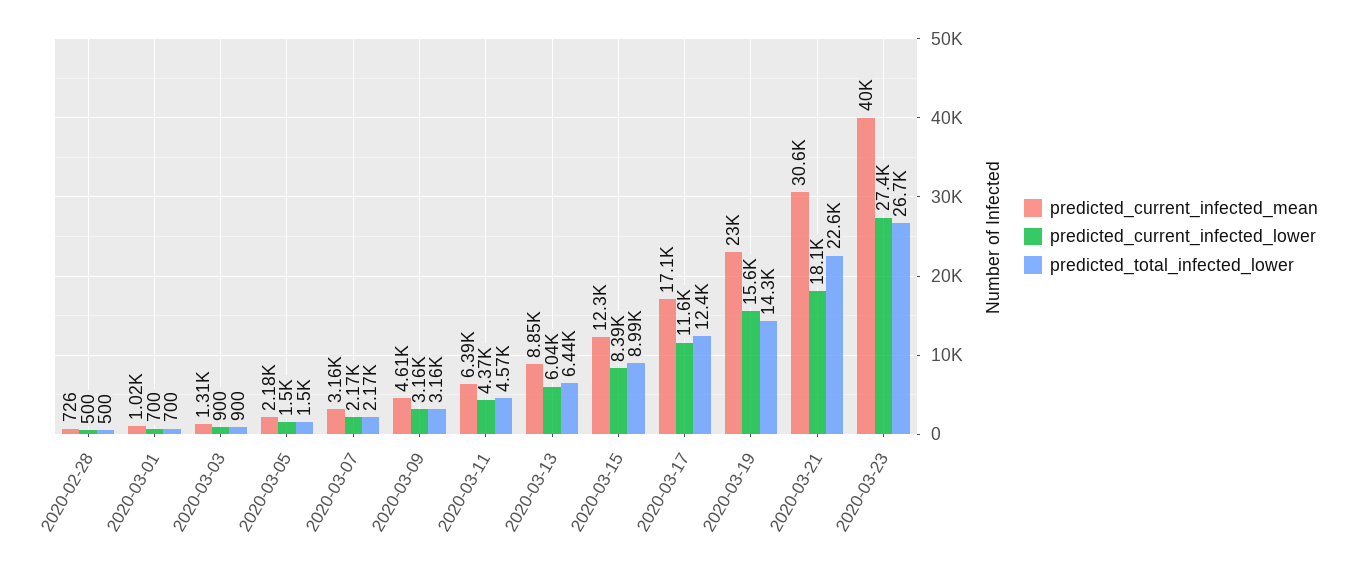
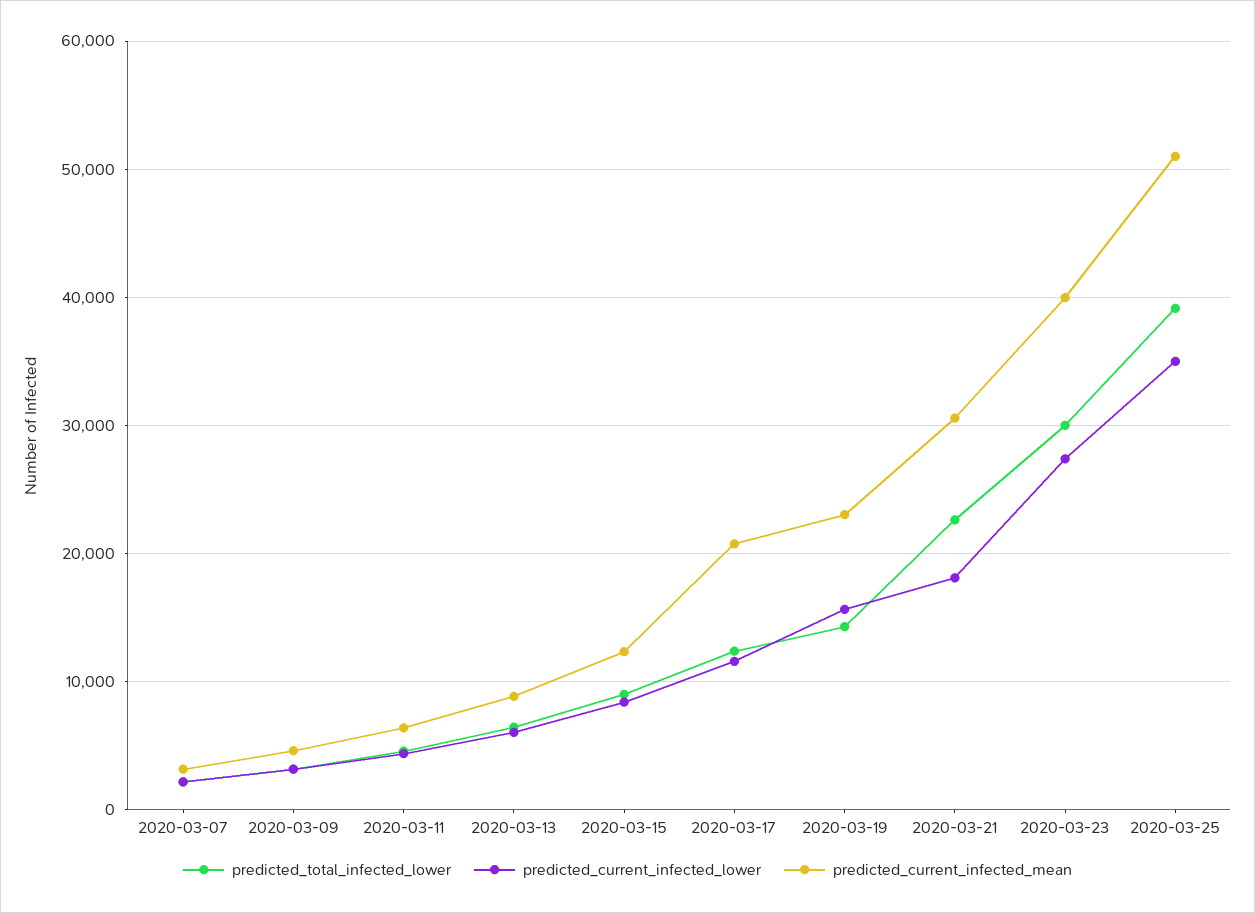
predicted_current_infected_mean, 2020-02-28: 726 -> none
predicted_current_infected_lower, 2020-02-28: 500 -> none
predicted_total_infected_lower, 2020-02-28: 500 -> none
predicted_current_infected_mean, 2020-03-01: 1020 -> none
predicted_current_infected_lower, 2020-03-01: 700 -> none
predicted_total_infected_lower, 2020-03-01: 700 -> none
predicted_current_infected_mean, 2020-03-03: 1310 -> none
predicted_current_infected_lower, 2020-03-03: 900 -> none
predicted_total_infected_lower, 2020-03-03: 900 -> none
predicted_current_infected_mean, 2020-03-05: 2180 -> none
predicted_current_infected_lower, 2020-03-05: 1500 -> none
predicted_total_infected_lower, 2020-03-05: 1500 -> none
predicted_current_infected_mean, 2020-03-17: 17100 -> 21000
predicted_total_infected_lower, 2020-03-23: 26700 -> 30000
predicted_total_infected_lower, 2020-03-25: none -> 39000
predicted_current_infected_lower, 2020-03-25: none -> 35000
predicted_current_infected_mean, 2020-03-25: none -> 51000

